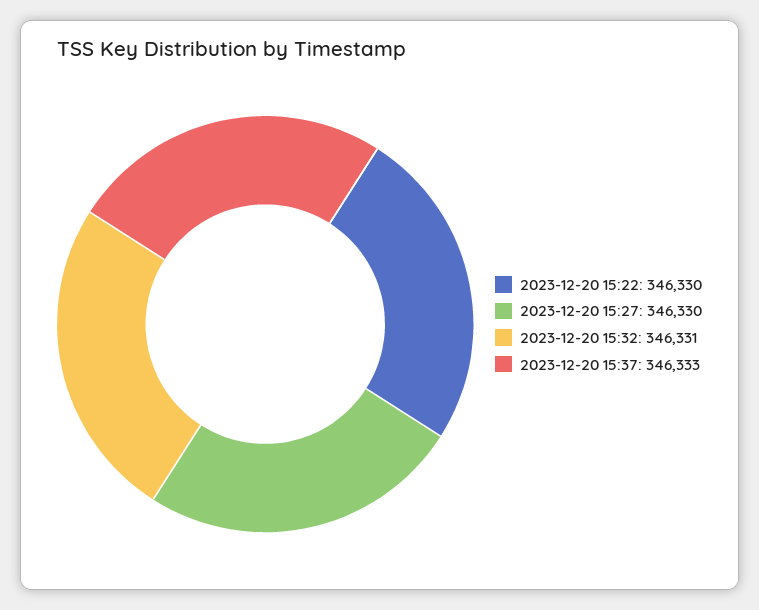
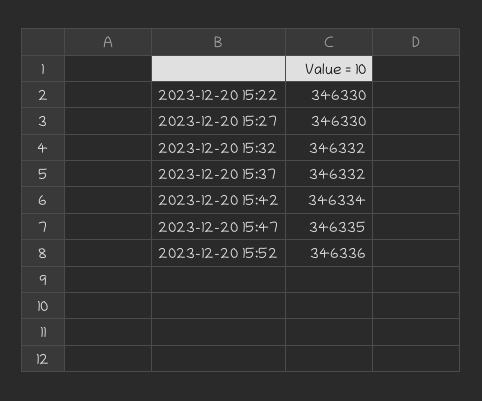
2023-12-20 15:32: 346331 -> 346332
2023-12-20 15:37: 346333 -> 346332
2023-12-20 15:42: none -> 346334
2023-12-20 15:47: none -> 346335
2023-12-20 15:52: none -> 346336

